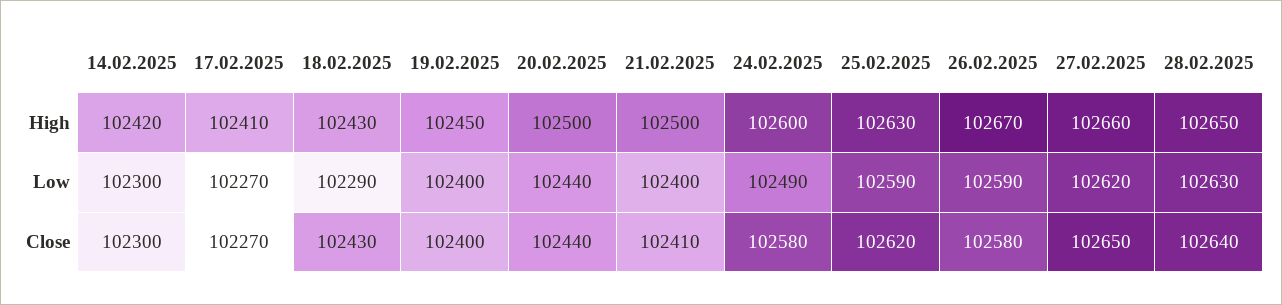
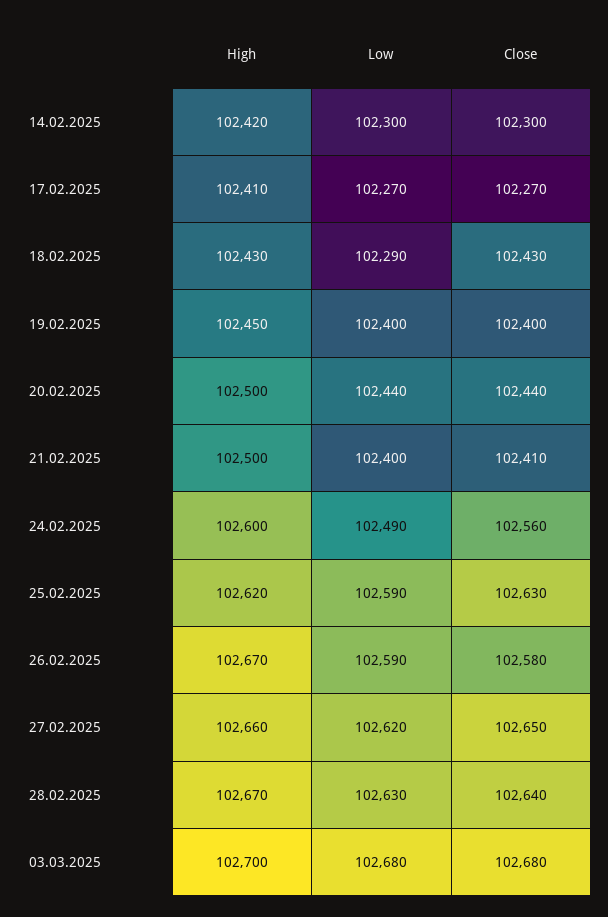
25.02.2025, High: 102630 -> 102620
28.02.2025, High: 102650 -> 102670
24.02.2025, Close: 102580 -> 102560
25.02.2025, Close: 102620 -> 102630
03.03.2025, High: none -> 102700
03.03.2025, Low: none -> 102680
03.03.2025, Close: none -> 102680

